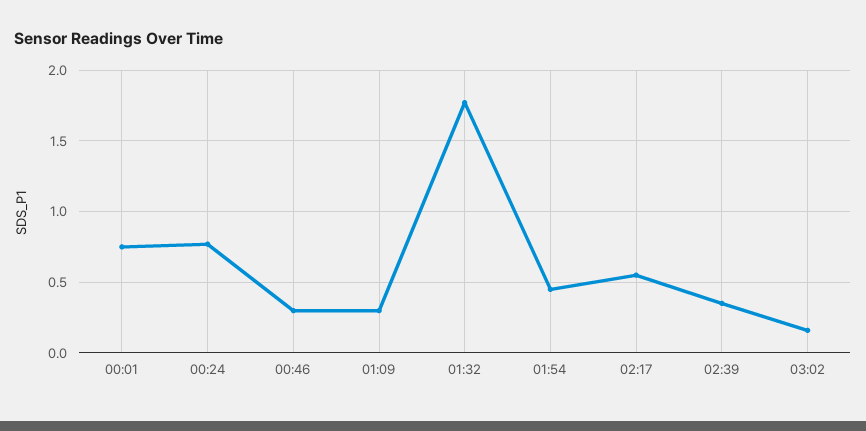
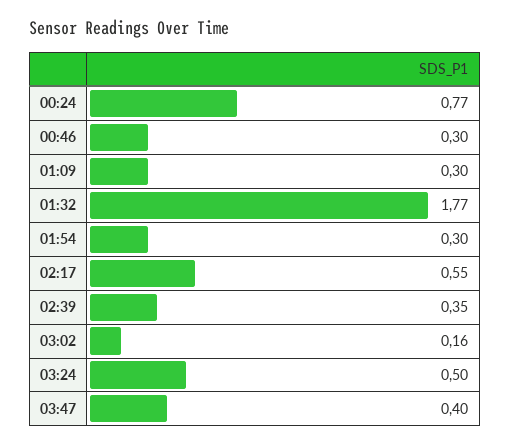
00:01: 0.75 -> none
01:54: 0.45 -> 0.3
03:24: none -> 0.5
03:47: none -> 0.4

